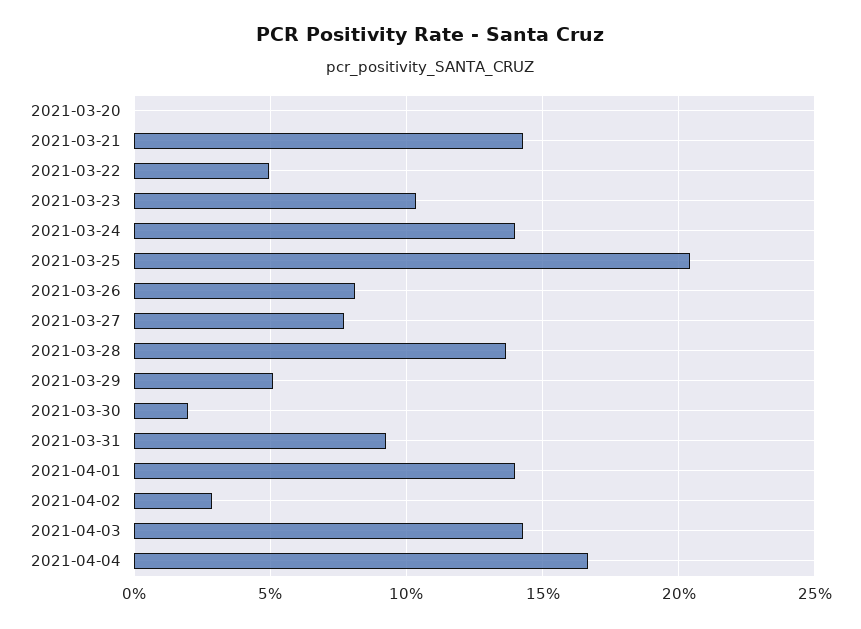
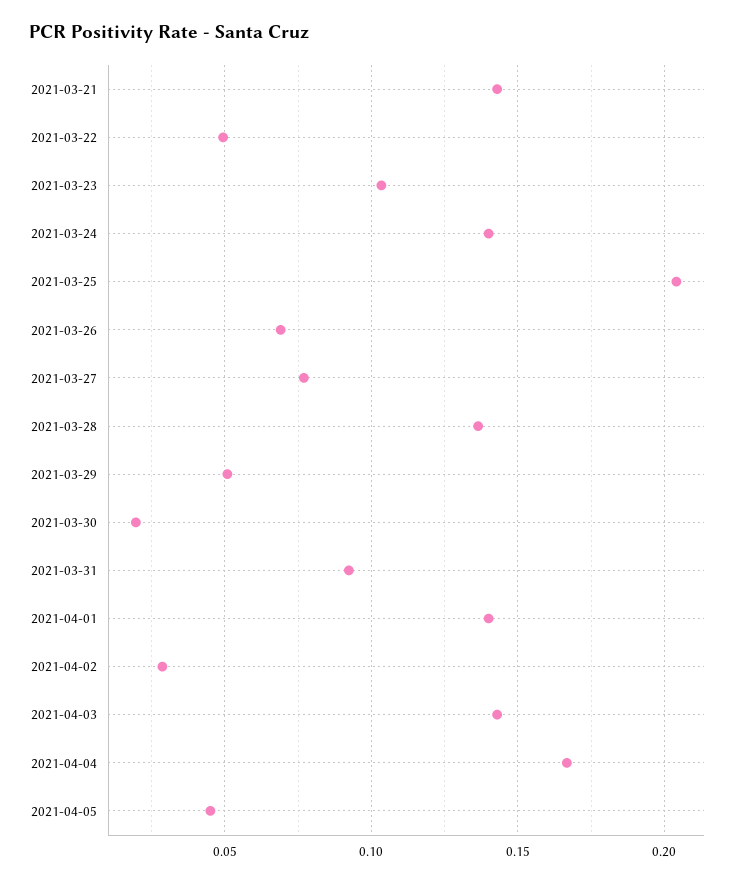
2021-03-20: 0 -> none
2021-03-26: 0.08 -> 0.07
2021-04-05: none -> 0.045

